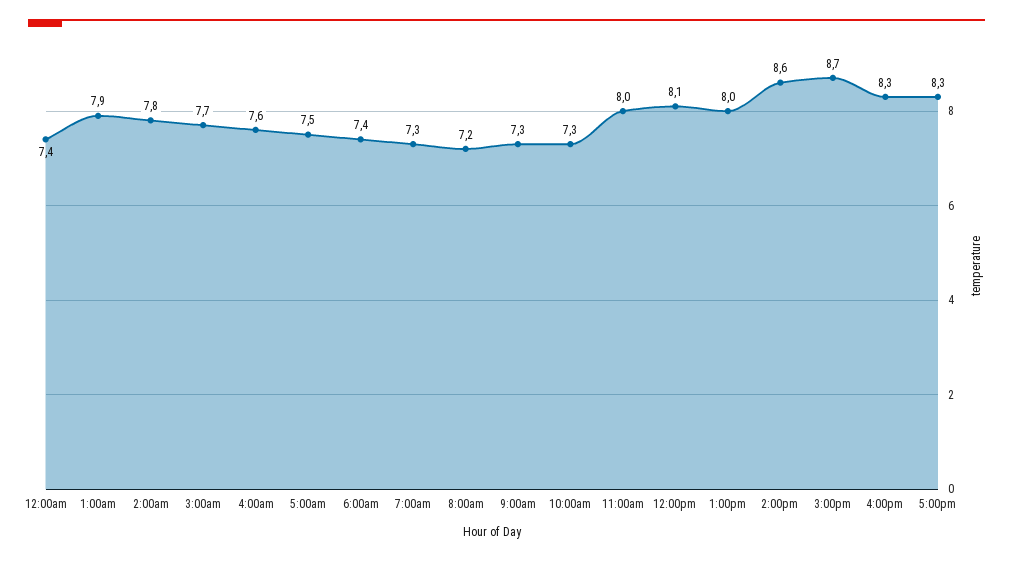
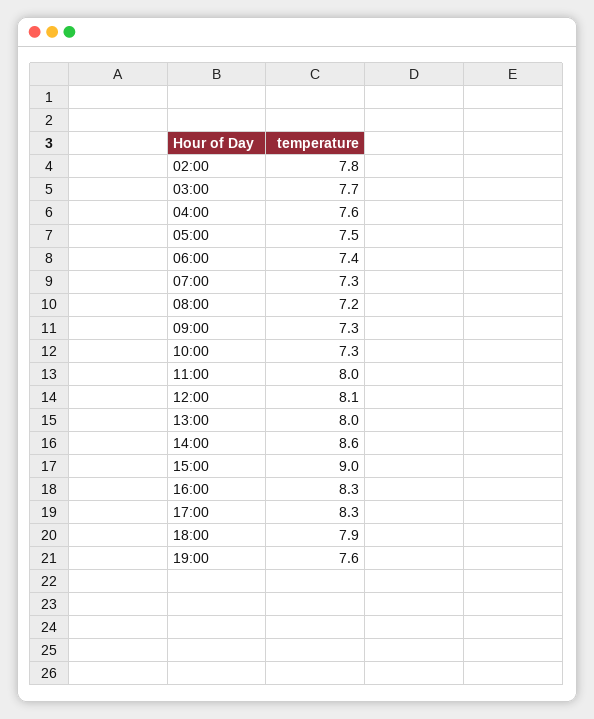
12:00am: 7.4 -> none
1:00am: 7.9 -> none
3:00pm: 8.7 -> 9
18:00: none -> 7.9
19:00: none -> 7.6

